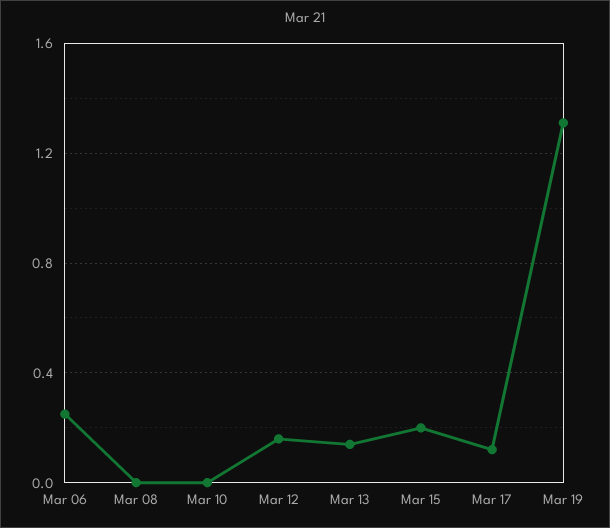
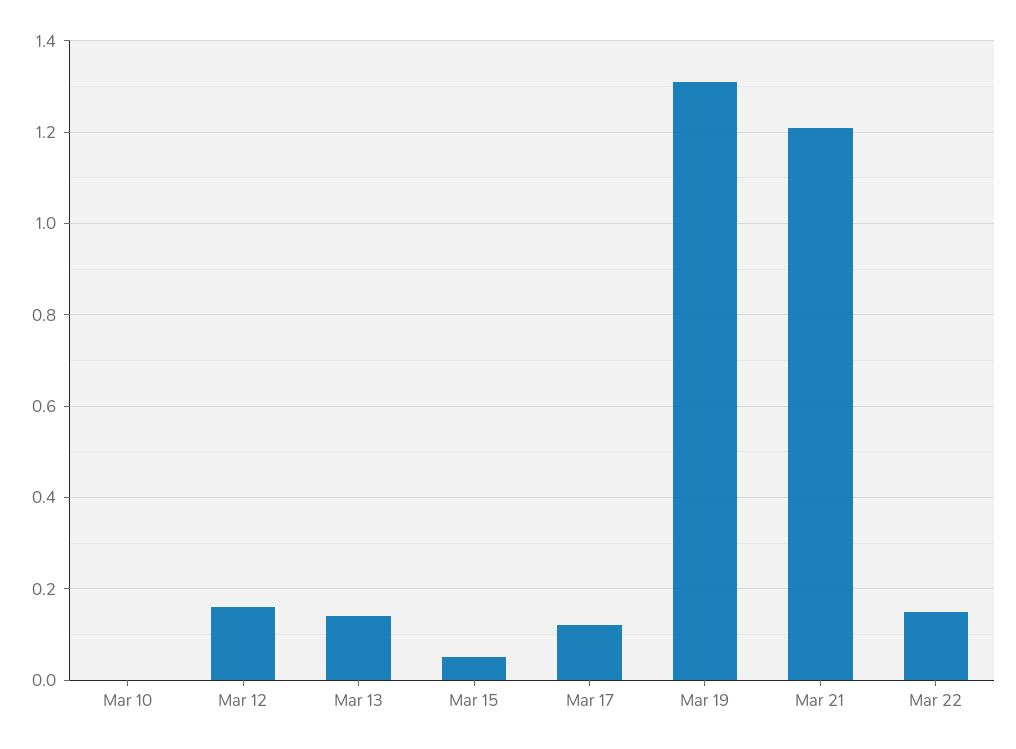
Mar 06: 0.25 -> none
Mar 08: 0 -> none
Mar 15: 0.2 -> 0.05
Mar 21: none -> 1.2
Mar 22: none -> 0.15

